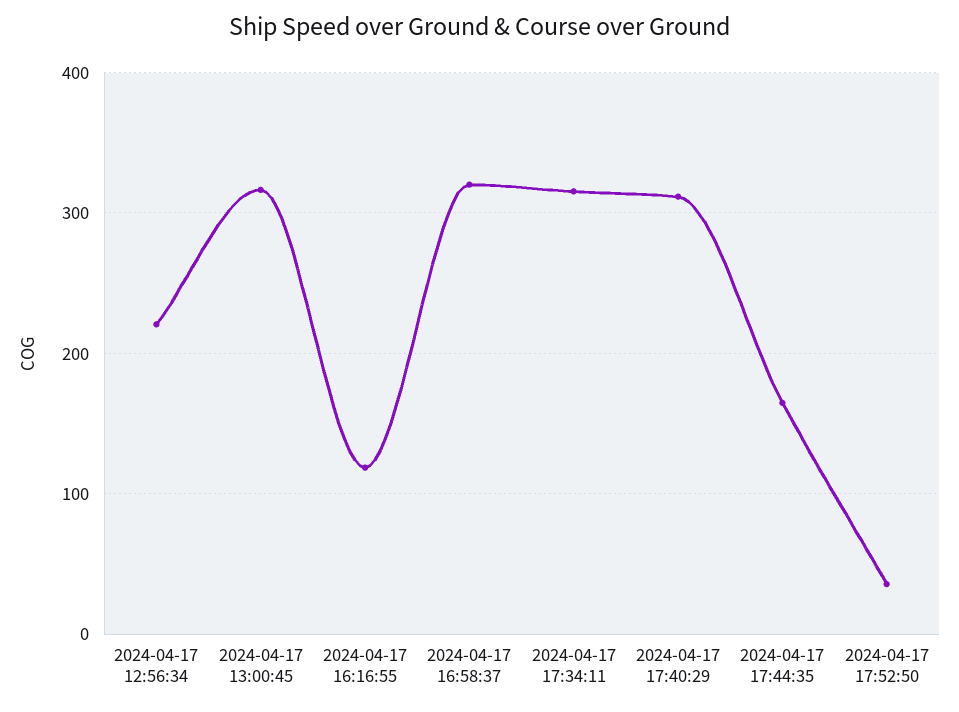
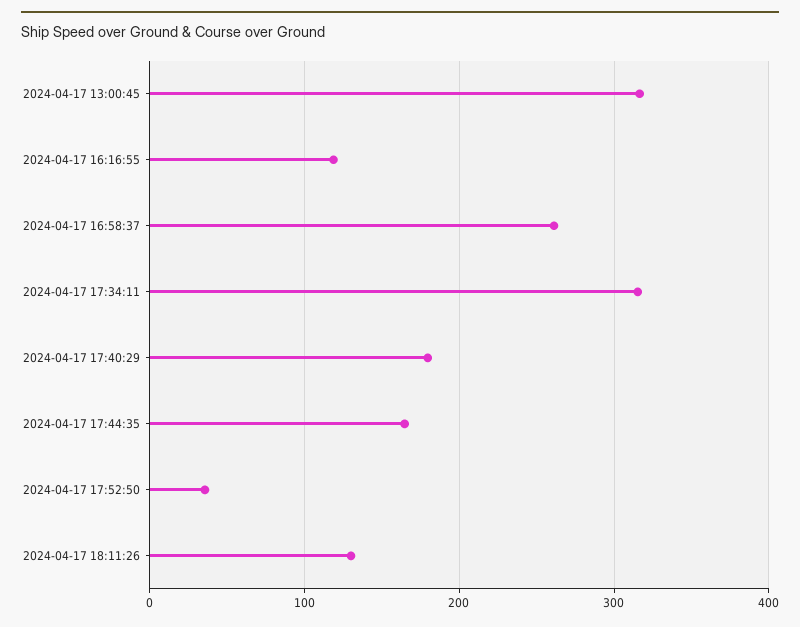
2024-04-17 12:56:34: 220 -> none
2024-04-17 16:58:37: 320 -> 260
2024-04-17 17:40:29: 310 -> 180
2024-04-17 18:11:26: none -> 130

